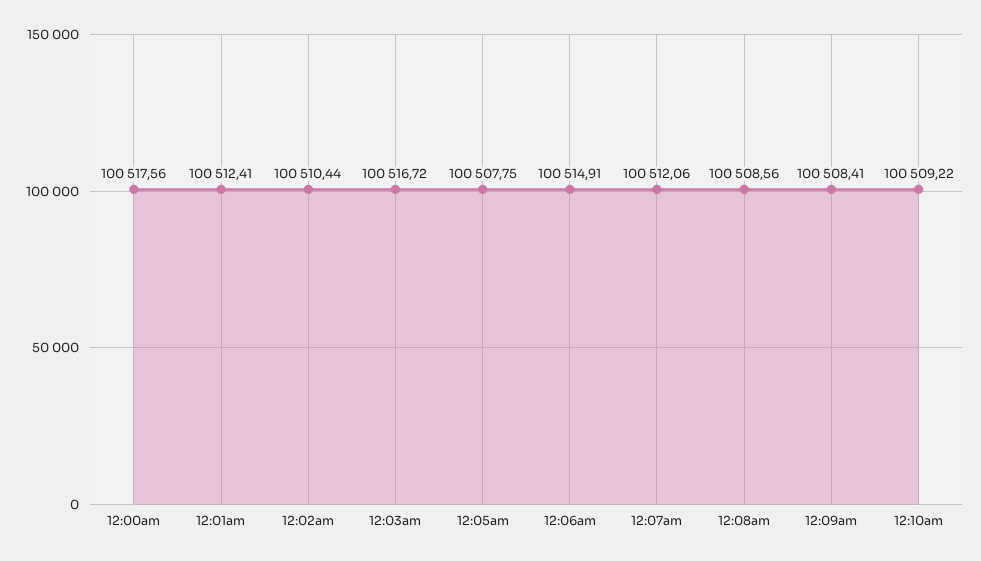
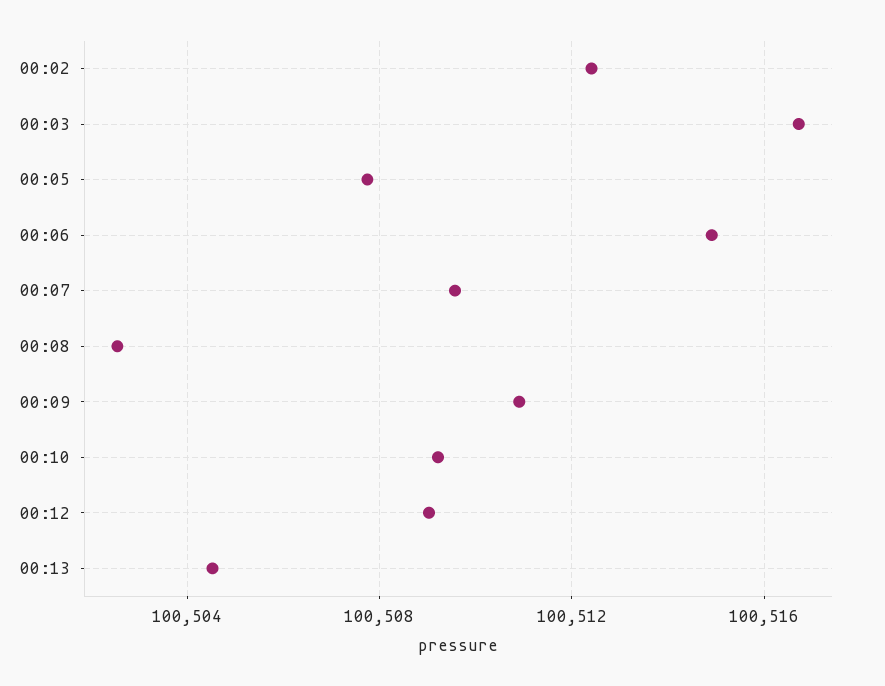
12:00am: 100517.56 -> none
12:01am: 100512.41 -> none
12:02am: 100510.44 -> 100512.5
12:07am: 100512.06 -> 100509.5
12:08am: 100508.56 -> 100502.5
12:09am: 100508.41 -> 100511
00:12: none -> 100509
00:13: none -> 100504.5

